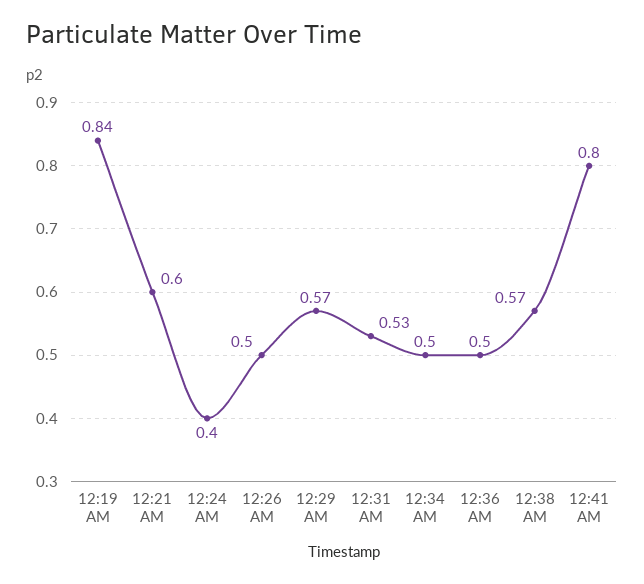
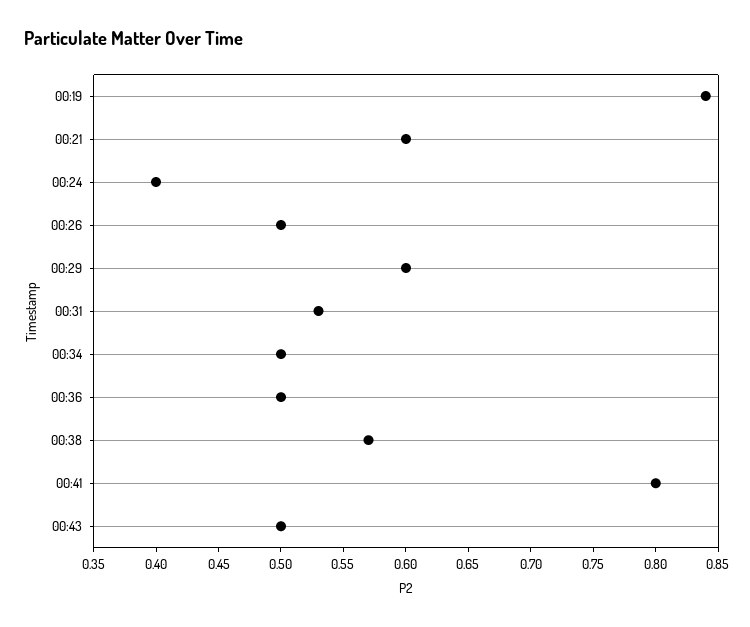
12:29 AM: 0.57 -> 0.6
00:43: none -> 0.5

